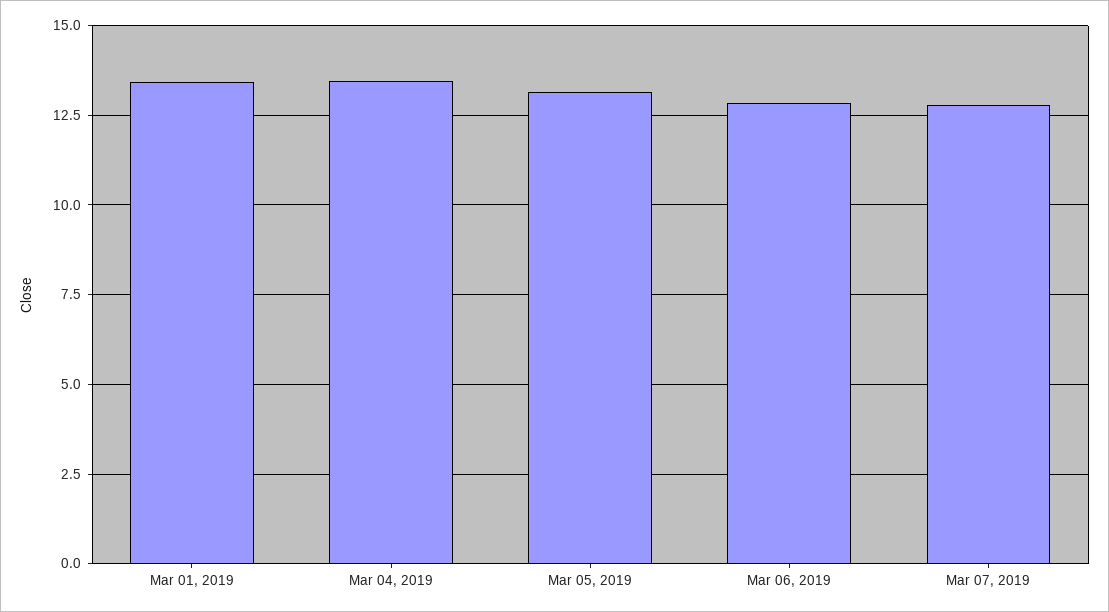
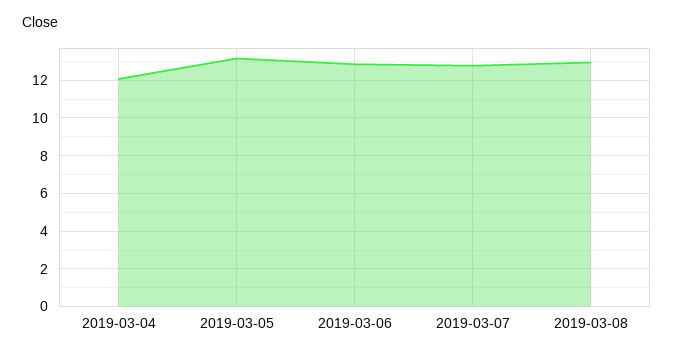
Mar 01, 2019: 13.5 -> none
Mar 04, 2019: 13.5 -> 12
2019-03-08: none -> 13

